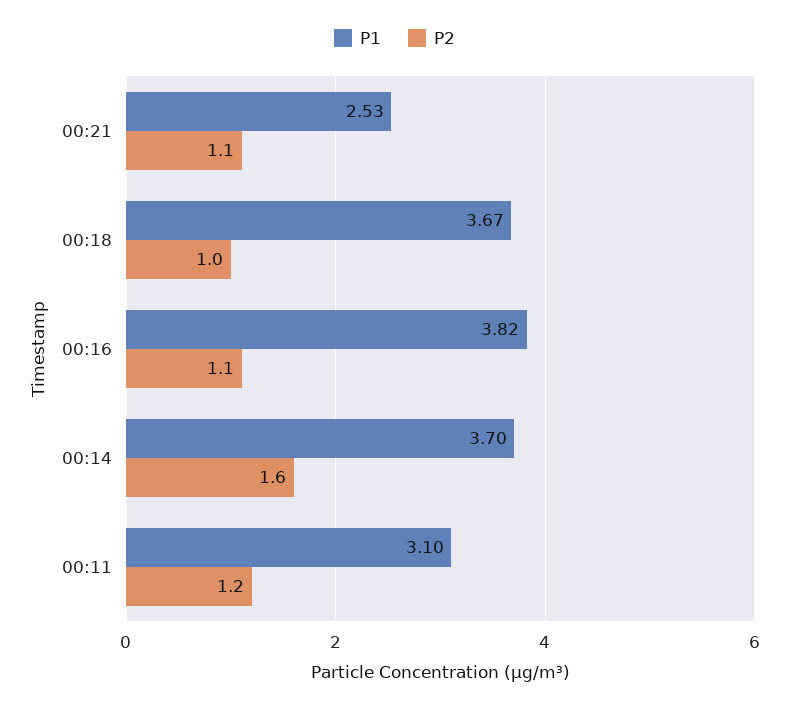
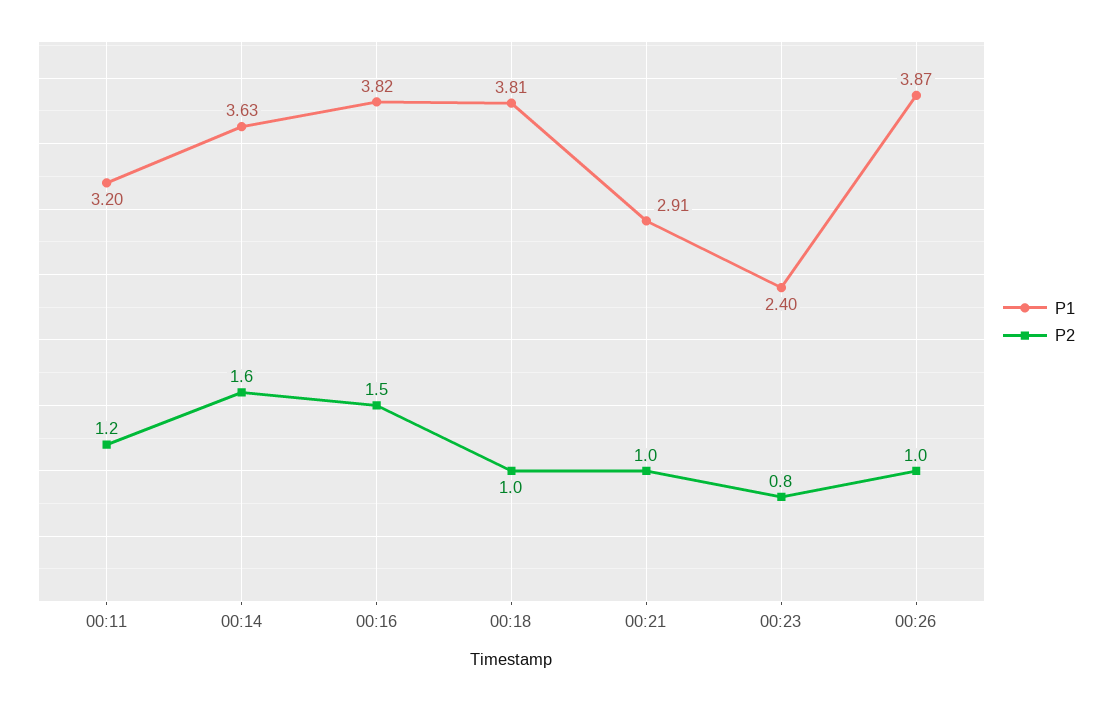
P1, 00:21: 2.53 -> 2.91
P2, 00:21: 1.1 -> 1
P1, 00:18: 3.67 -> 3.81
P2, 00:16: 1.1 -> 1.5
P1, 00:14: 3.7 -> 3.63
P1, 00:11: 3.1 -> 3.2
P1, 00:23: none -> 2.4
P2, 00:23: none -> 0.8
P1, 00:26: none -> 3.87
P2, 00:26: none -> 1

